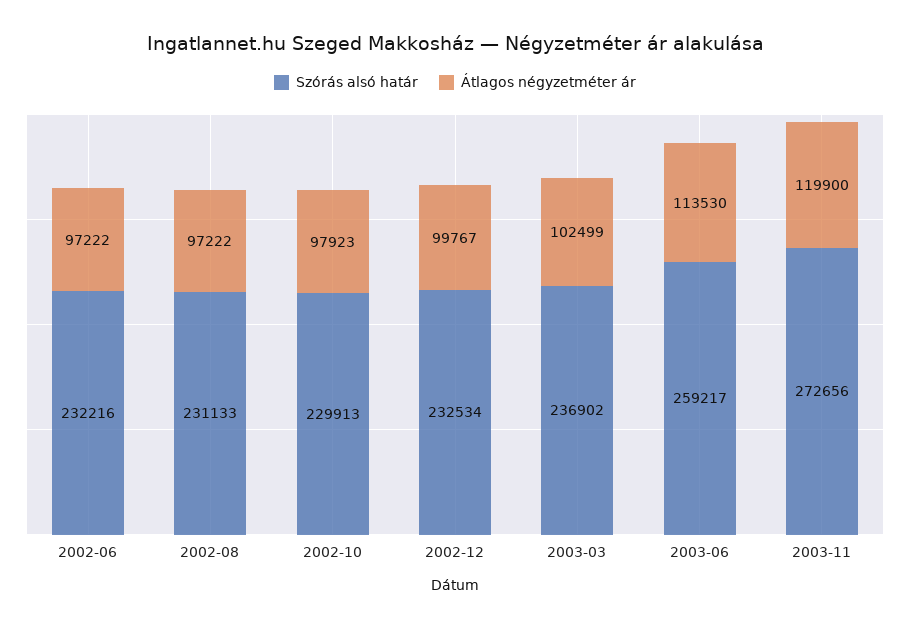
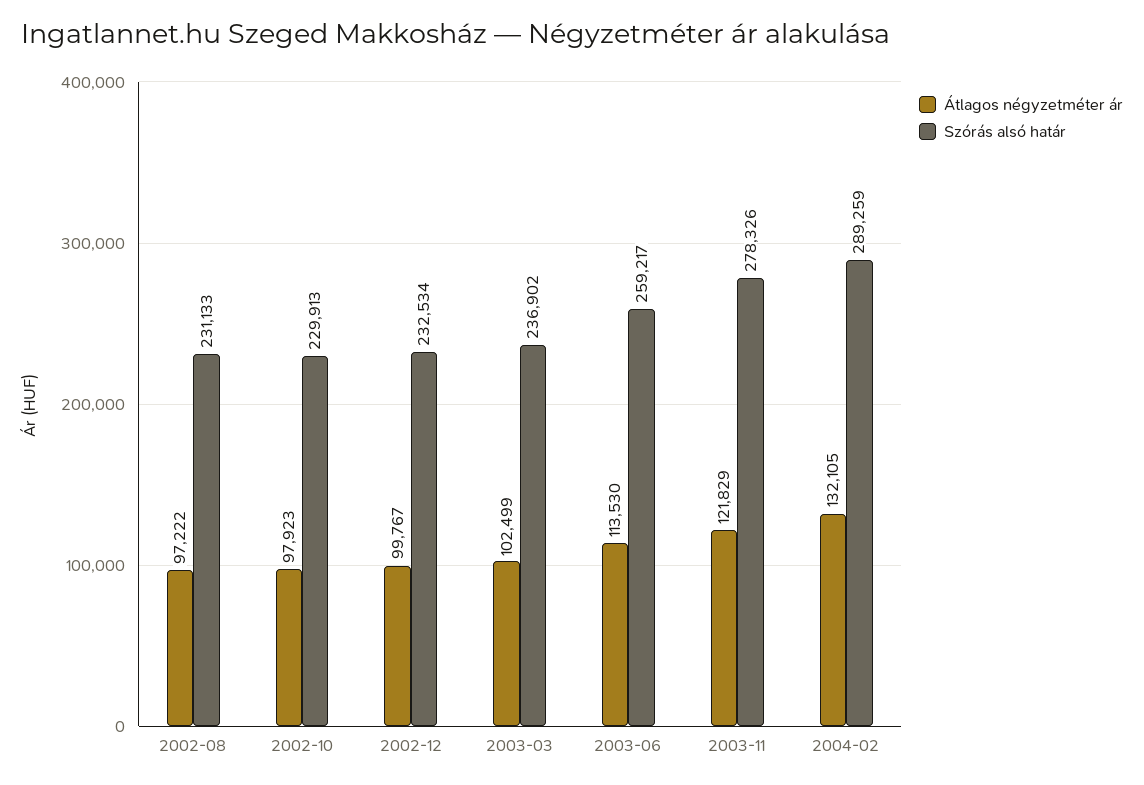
Szórás alsó határ, 2002-06: 232216 -> none
Átlagos négyzetméter ár, 2002-06: 97222 -> none
Szórás alsó határ, 2003-11: 272656 -> 278326
Átlagos négyzetméter ár, 2003-11: 119900 -> 121829
Átlagos négyzetméter ár, 2004-02: none -> 132105
Szórás alsó határ, 2004-02: none -> 289259

